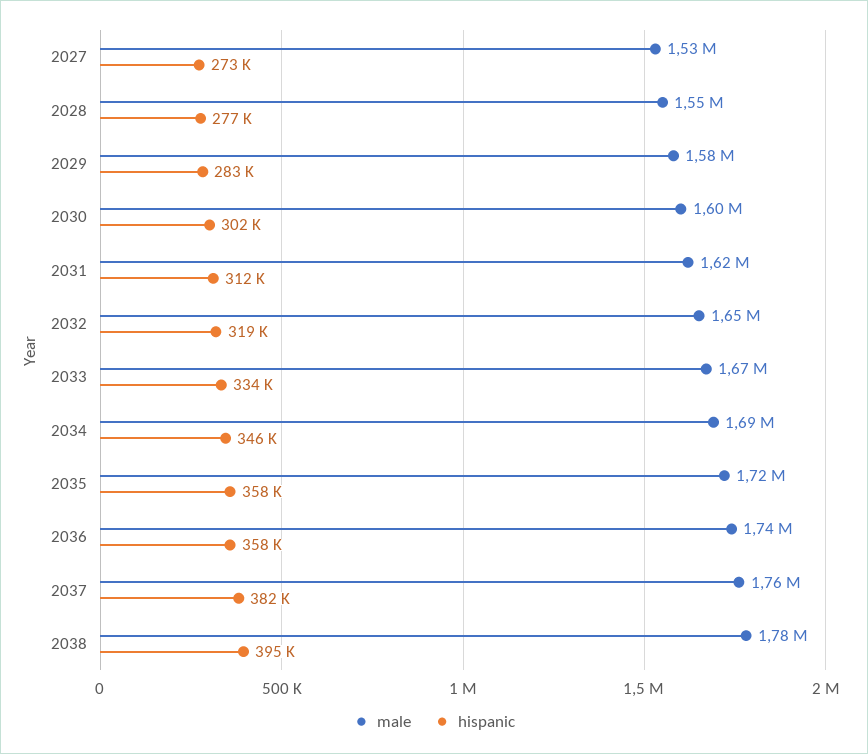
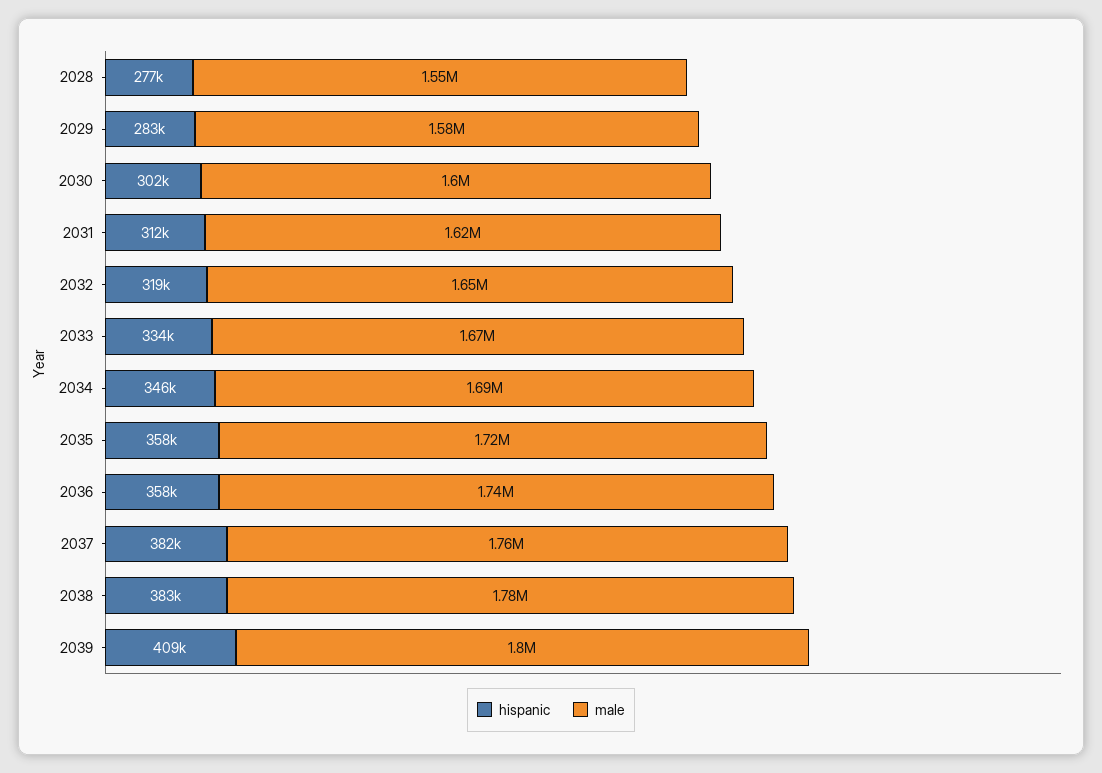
male, 2027: 1530000 -> none
hispanic, 2027: 273000 -> none
hispanic, 2038: 395000 -> 383000
hispanic, 2039: none -> 409000
male, 2039: none -> 1800000

